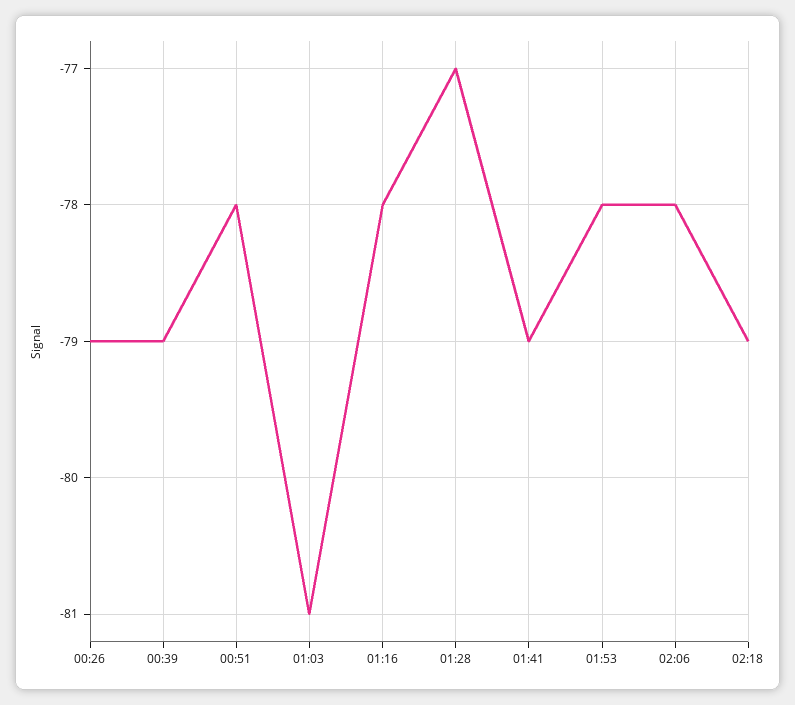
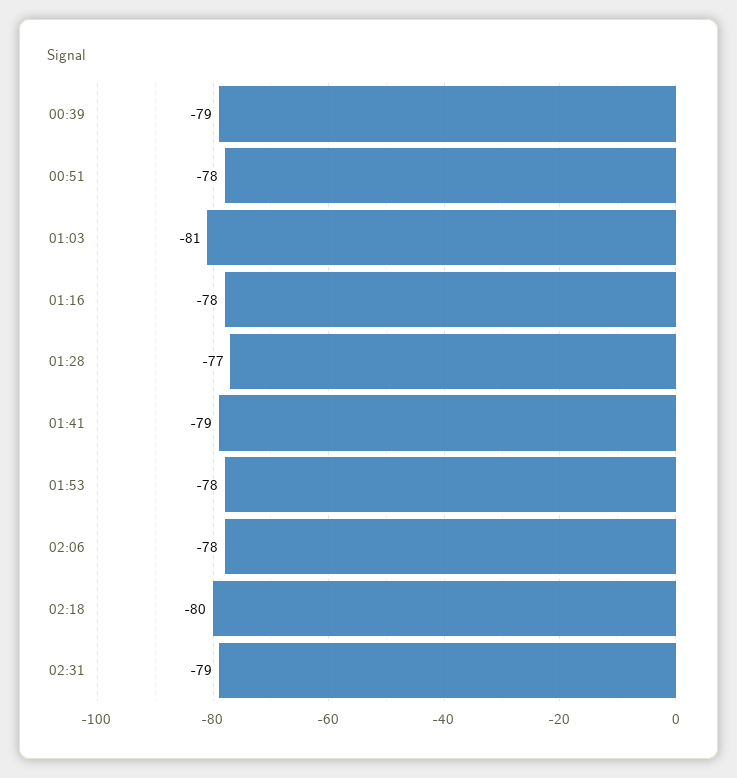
00:26: -79 -> none
02:18: -79 -> -80
02:31: none -> -79

